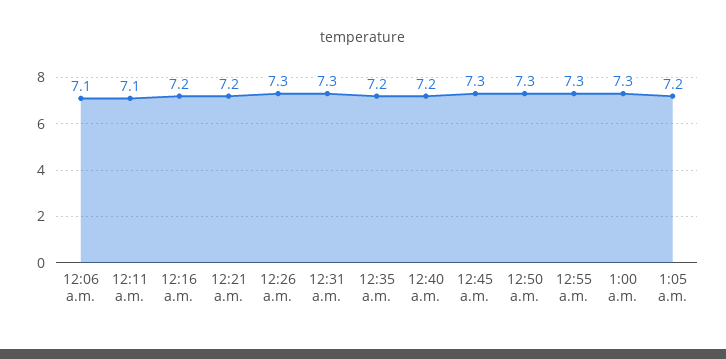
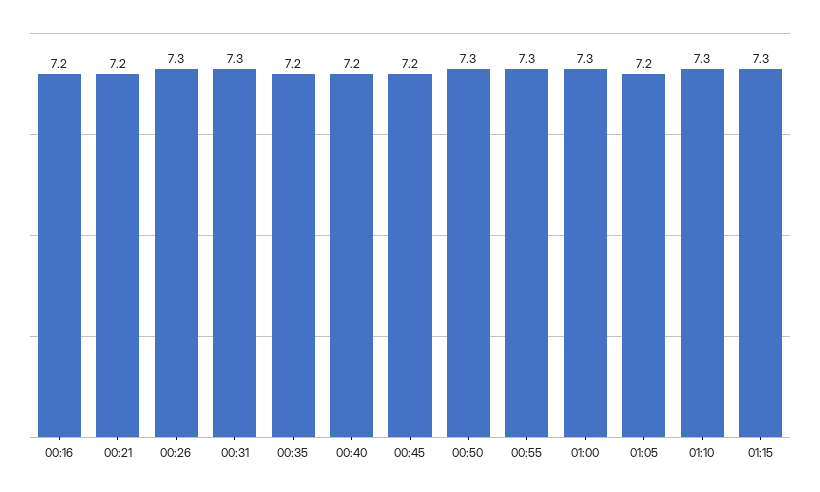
12:06 a.m.: 7.1 -> none
12:11 a.m.: 7.1 -> none
12:45 a.m.: 7.3 -> 7.2
01:10: none -> 7.3
01:15: none -> 7.3

